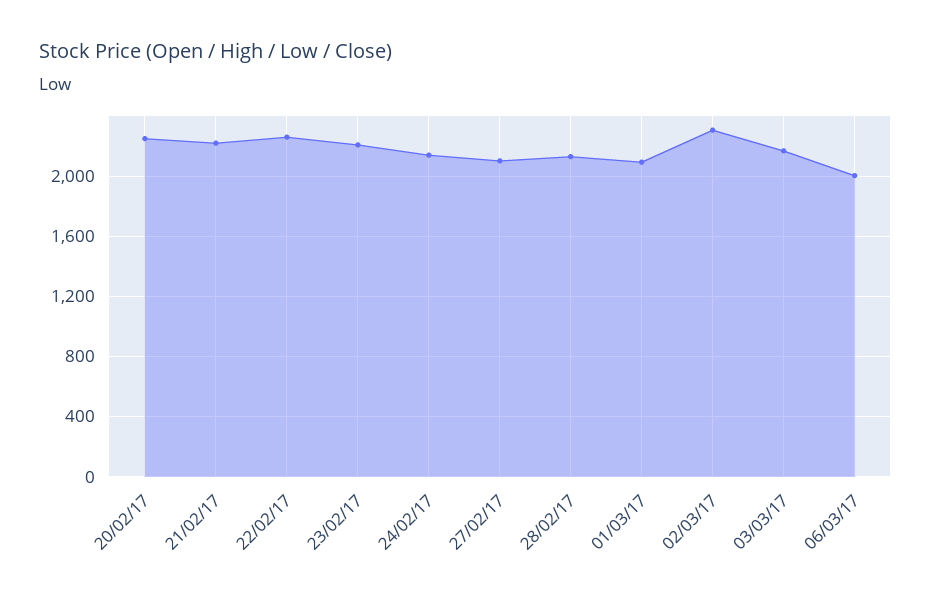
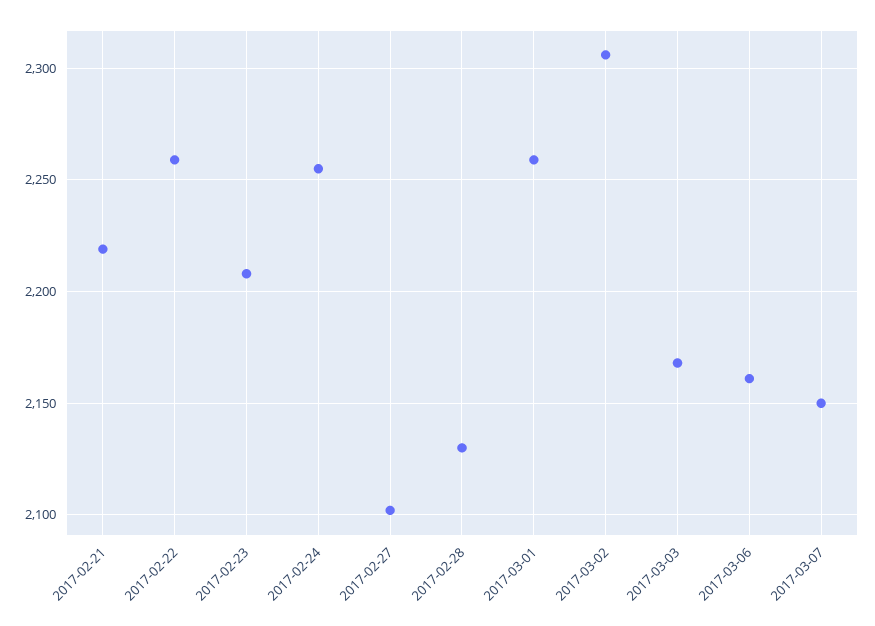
20/02/17: 2250 -> none
24/02/17: 2150 -> 2255
01/03/17: 2100 -> 2260
06/03/17: 2000 -> 2160
2017-03-07: none -> 2150

